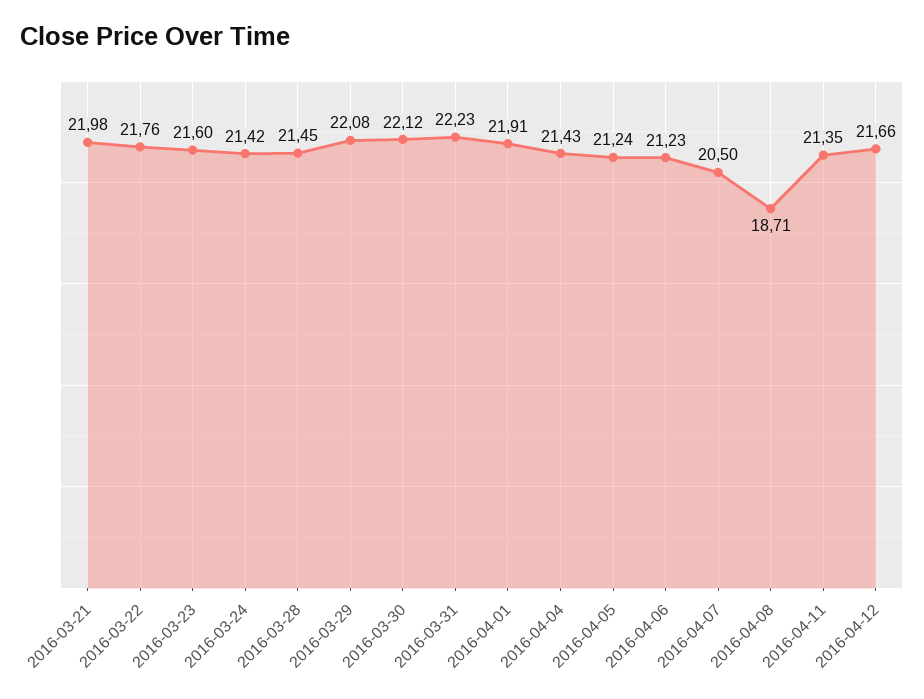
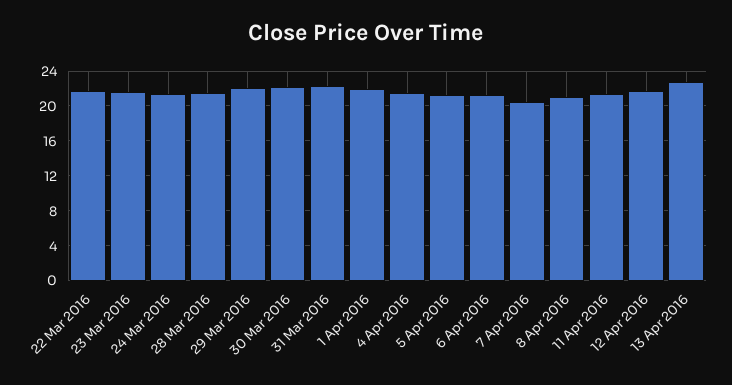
2016-03-21: 21.98 -> none
2016-04-08: 18.71 -> 21
13 Apr 2016: none -> 23

